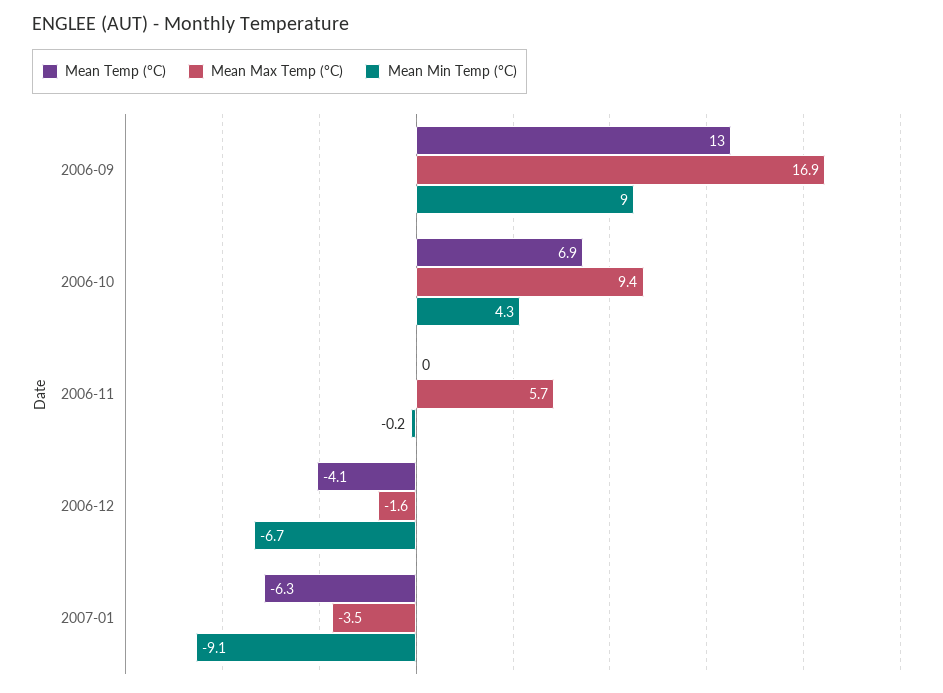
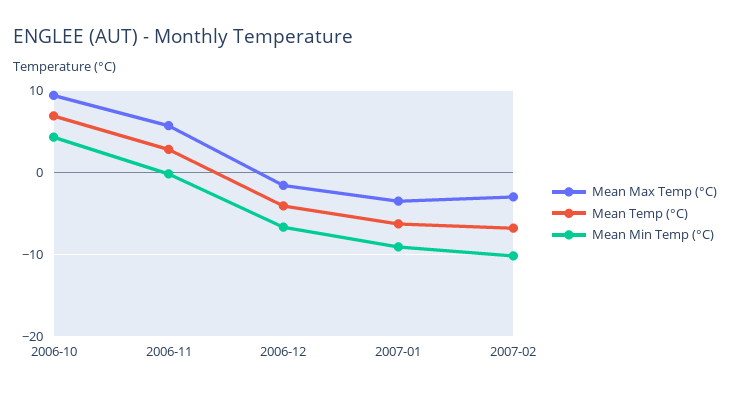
Mean Temp (°C), 2006-09: 13 -> none
Mean Max Temp (°C), 2006-09: 16.9 -> none
Mean Min Temp (°C), 2006-09: 9 -> none
Mean Temp (°C), 2006-11: 0 -> 3
Mean Max Temp (°C), 2007-02: none -> -3
Mean Temp (°C), 2007-02: none -> -7
Mean Min Temp (°C), 2007-02: none -> -10

